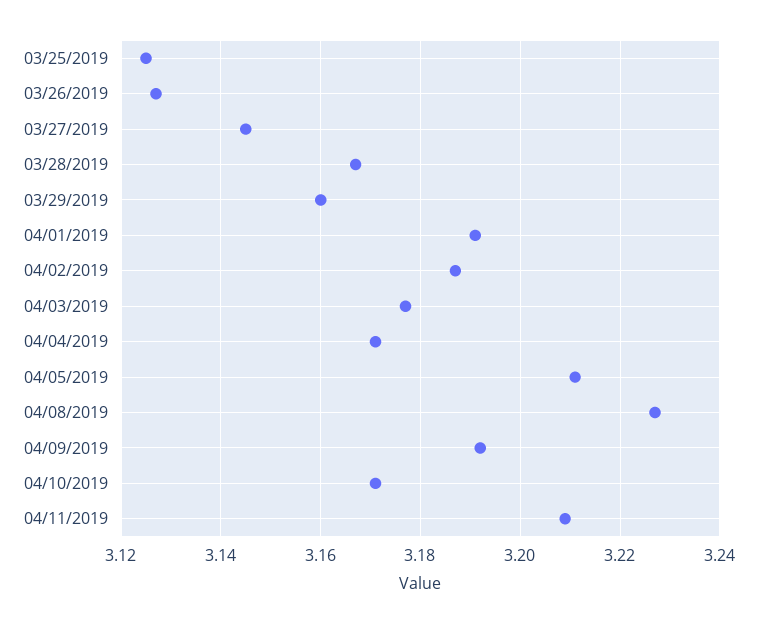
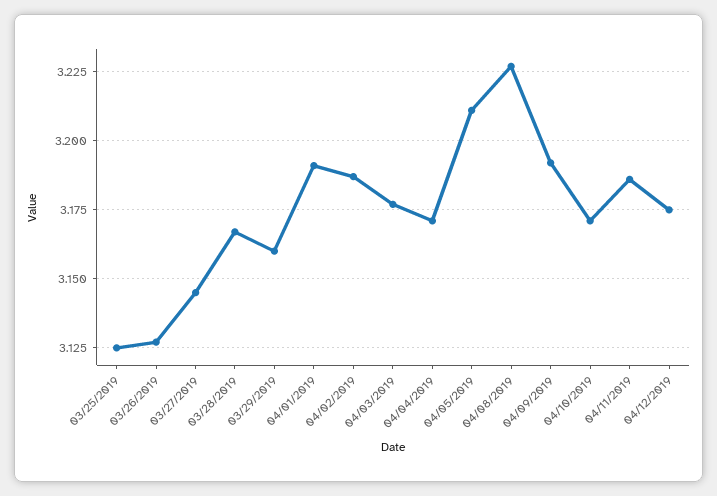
04/11/2019: 3.21 -> 3.185
04/12/2019: none -> 3.175

